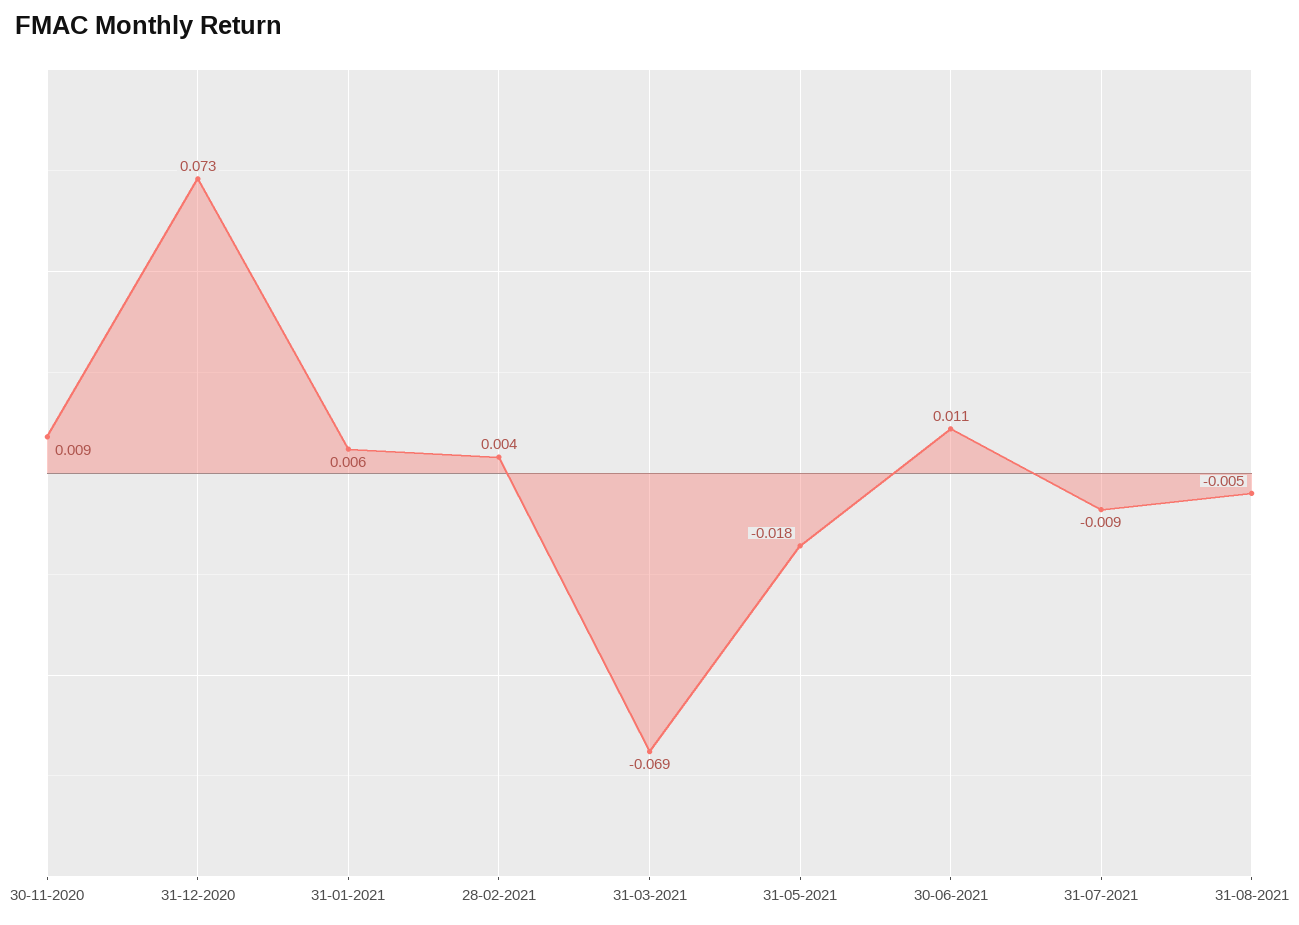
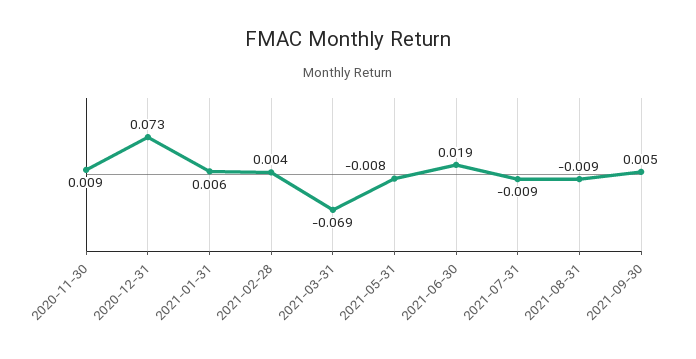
31-05-2021: -0.018 -> -0.008
30-06-2021: 0.011 -> 0.019
31-08-2021: -0.005 -> -0.009
2021-09-30: none -> 0.005

